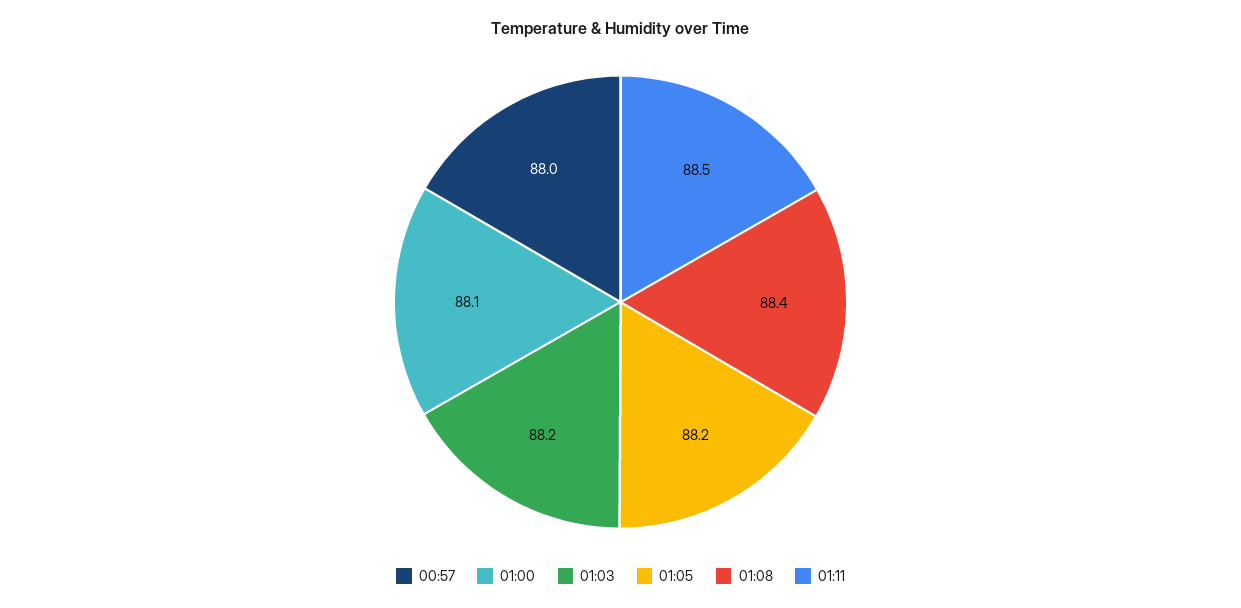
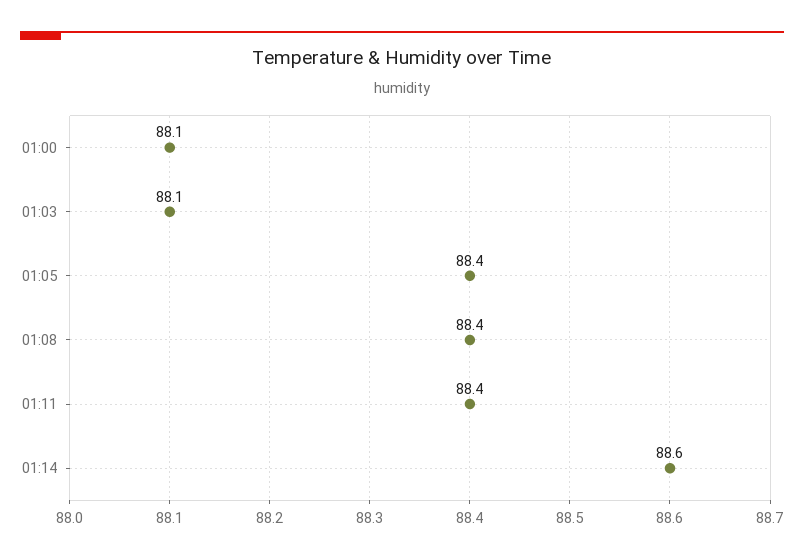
00:57: 88 -> none
01:03: 88.2 -> 88.1
01:05: 88.2 -> 88.4
01:11: 88.5 -> 88.4
01:14: none -> 88.6

